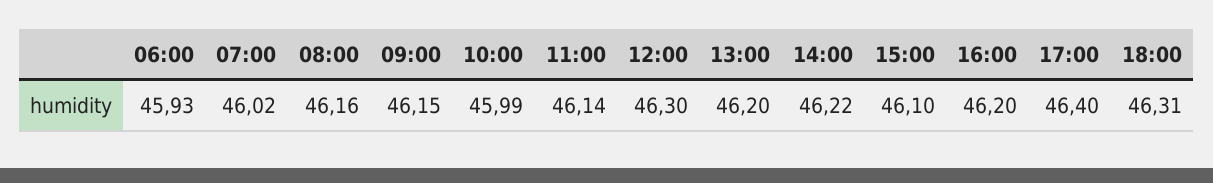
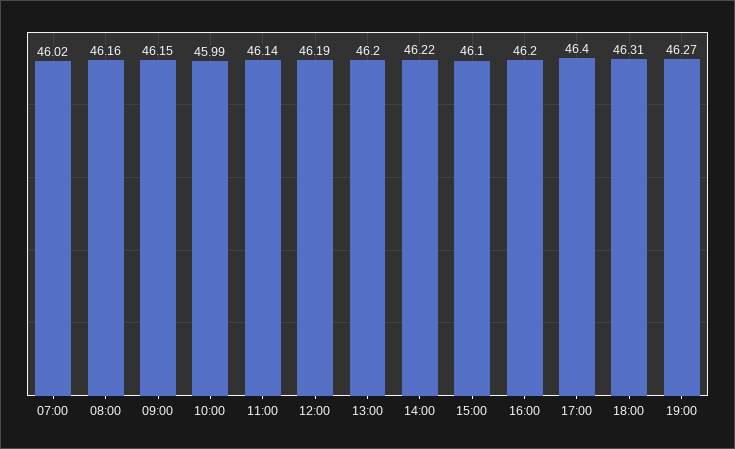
06:00: 45.93 -> none
12:00: 46.3 -> 46.19
19:00: none -> 46.27

